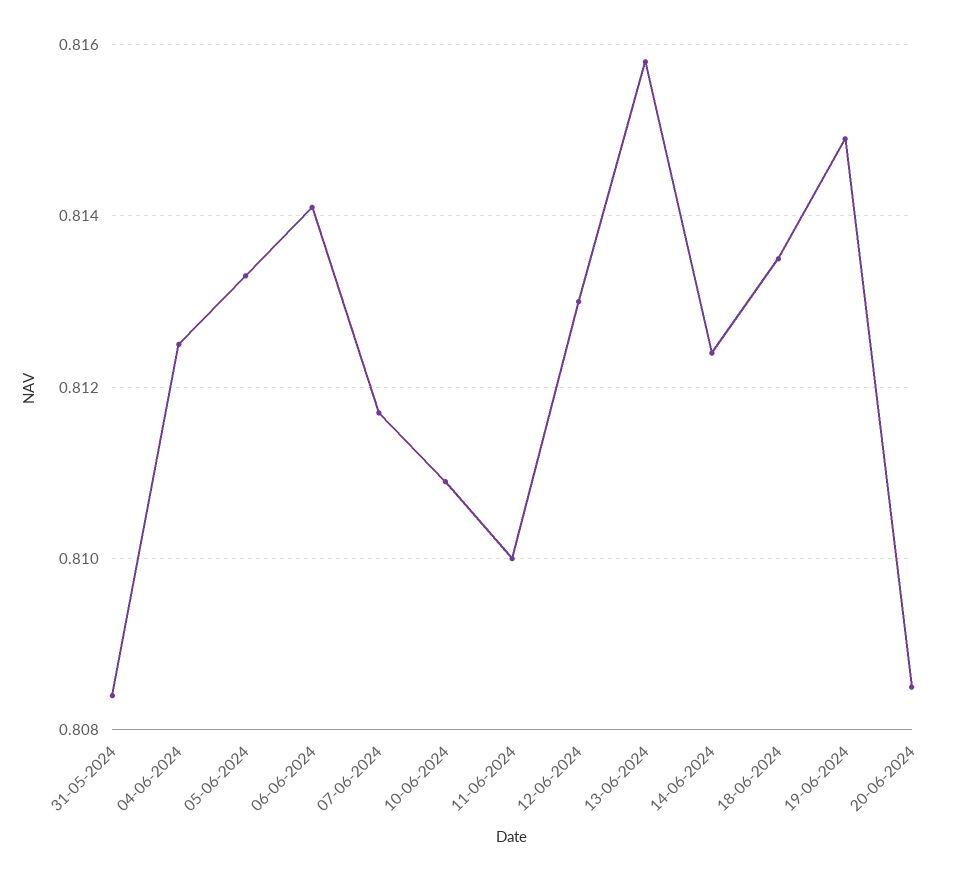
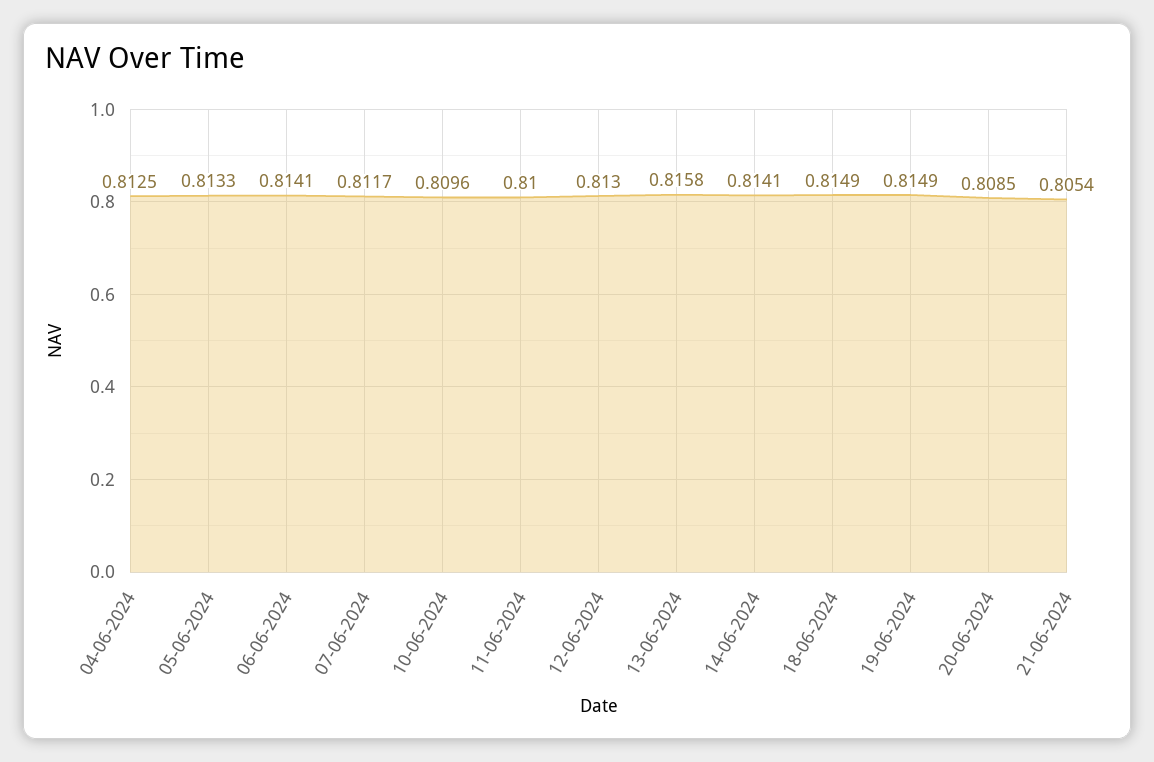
31-05-2024: 0.8085 -> none
10-06-2024: 0.811 -> 0.8096
14-06-2024: 0.8125 -> 0.8141
18-06-2024: 0.8135 -> 0.8149
21-06-2024: none -> 0.8054

